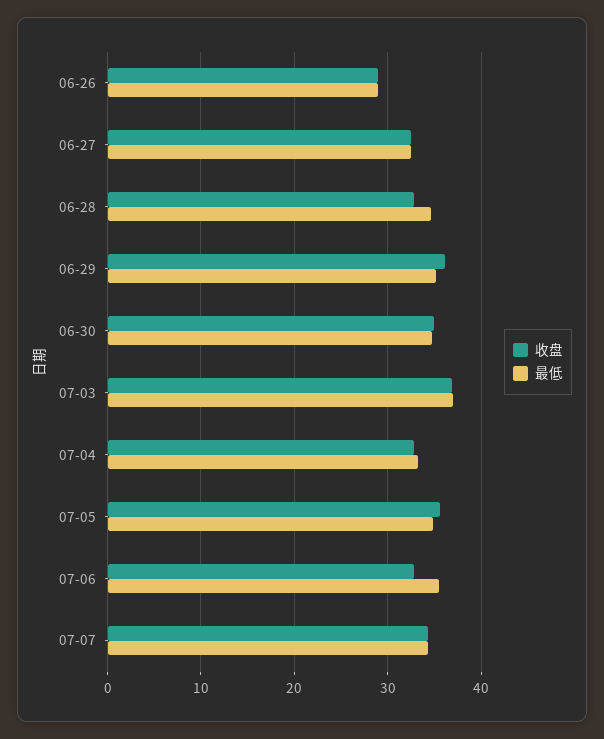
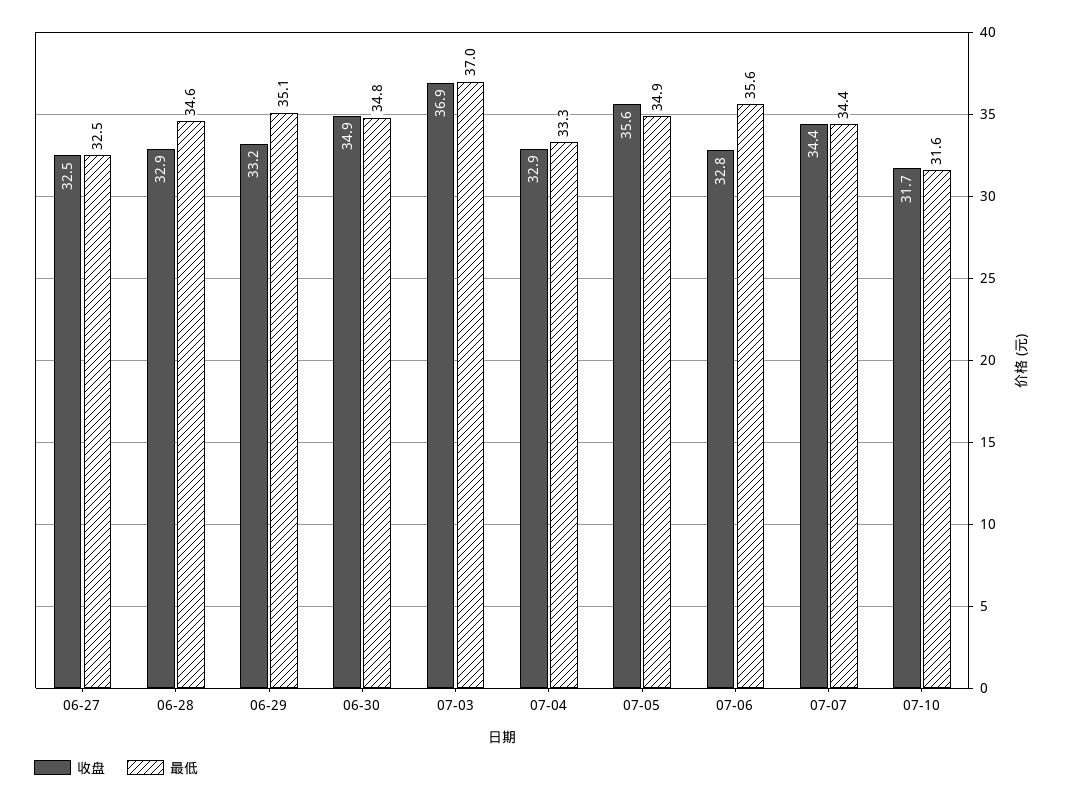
收盘, 06-26: 29 -> none
最低, 06-26: 29 -> none
收盘, 06-29: 36 -> 33.2
收盘, 07-10: none -> 31.7
最低, 07-10: none -> 31.6

